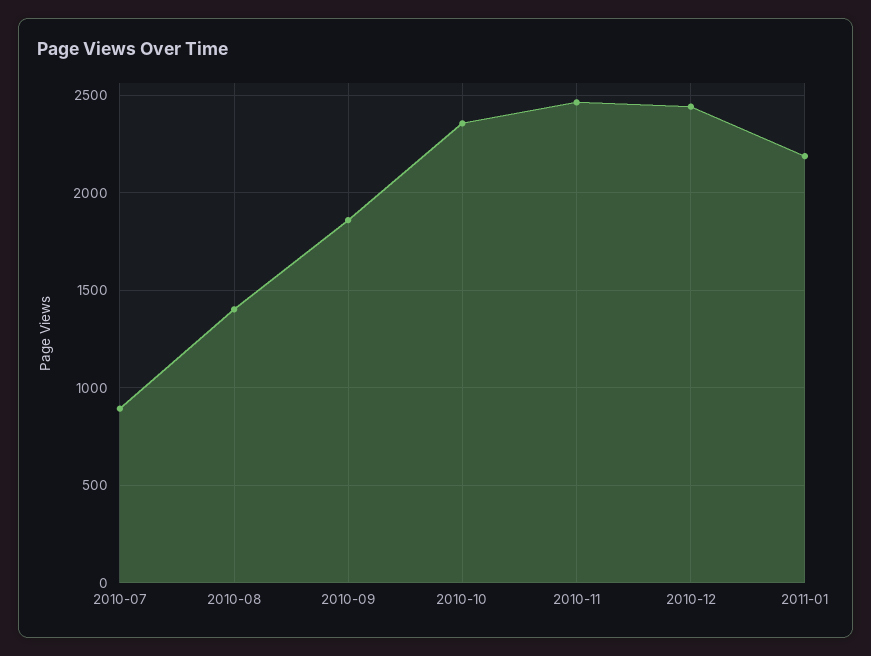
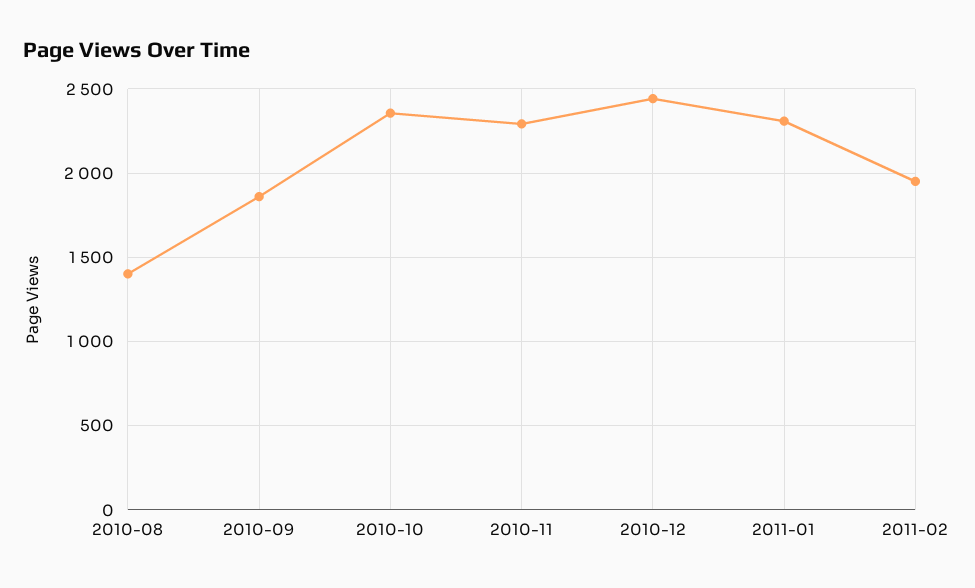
2010-07: 900 -> none
2010-11: 2450 -> 2300
2011-01: 2200 -> 2300
2011-02: none -> 1950

